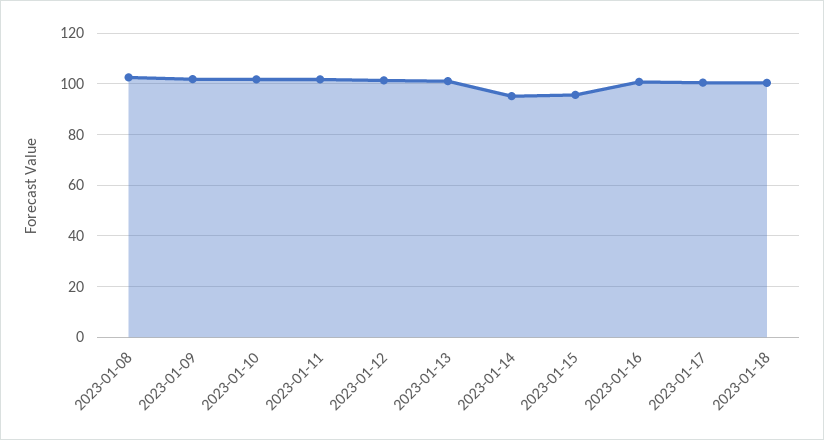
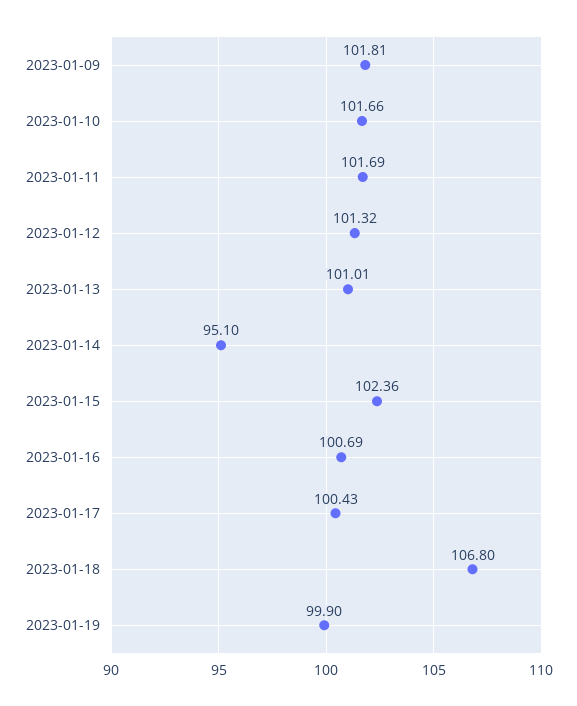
2023-01-08: 102.5 -> none
2023-01-15: 95 -> 102.36
2023-01-18: 100 -> 106.8
2023-01-19: none -> 99.9

